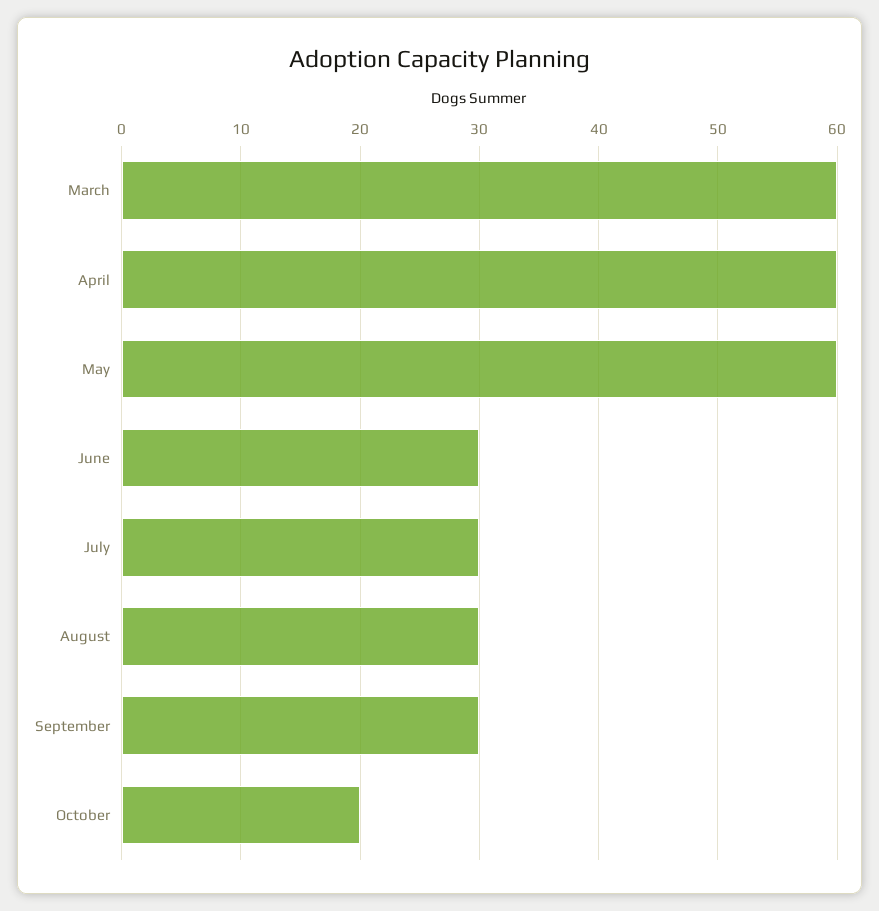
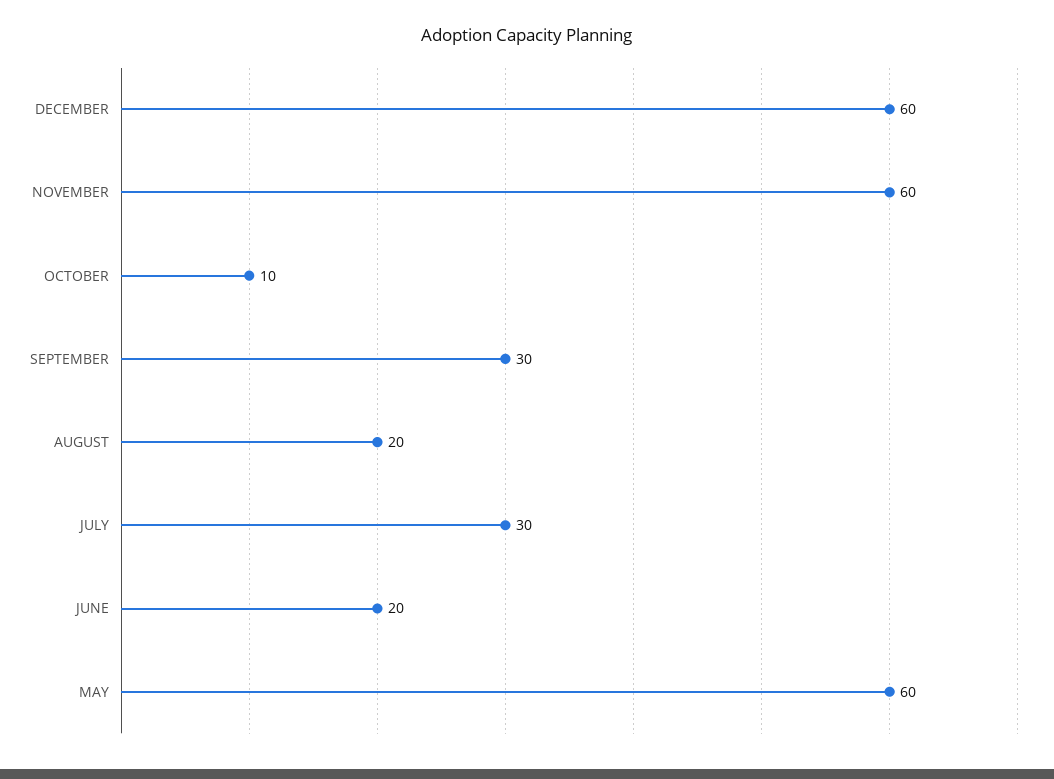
March: 60 -> none
April: 60 -> none
June: 30 -> 20
August: 30 -> 20
October: 20 -> 10
DECEMBER: none -> 60
NOVEMBER: none -> 60

